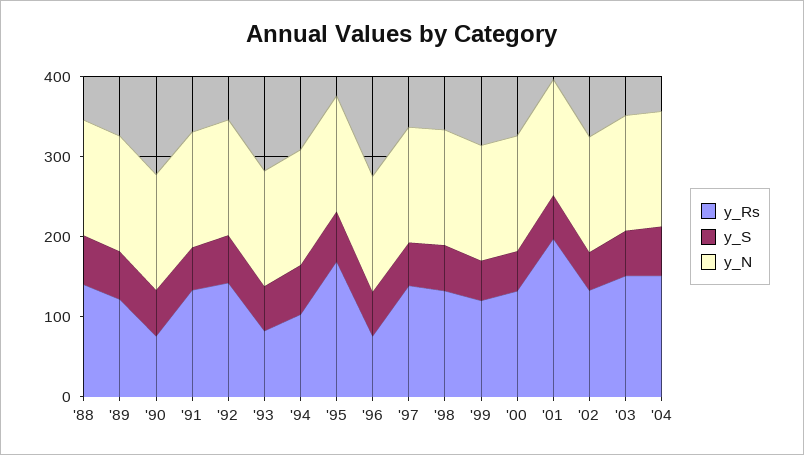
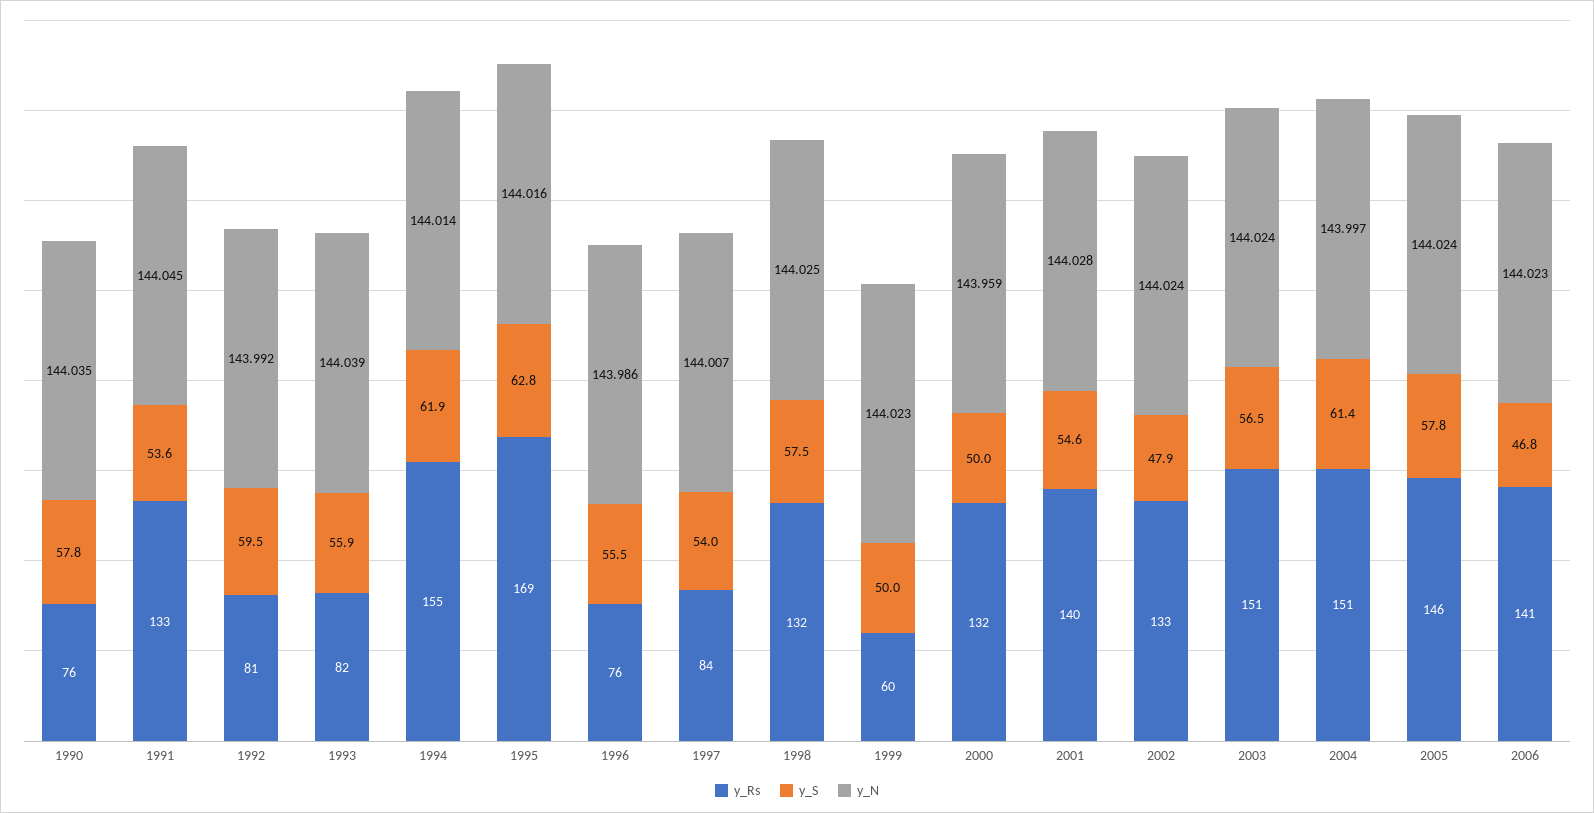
y_Rs, '88: 140 -> none
y_S, '88: 60 -> none
y_N, '88: 140 -> none
y_Rs, '89: 120 -> none
y_S, '89: 60 -> none
y_N, '89: 140 -> none
y_Rs, '92: 140 -> 81
y_Rs, '94: 100 -> 155
y_Rs, '97: 140 -> 84
y_Rs, '99: 120 -> 60
y_Rs, '01: 200 -> 140
y_Rs, 2005: none -> 146
y_S, 2005: none -> 57.8
y_N, 2005: none -> 144.024
y_Rs, 2006: none -> 141
y_S, 2006: none -> 46.8
y_N, 2006: none -> 144.023

